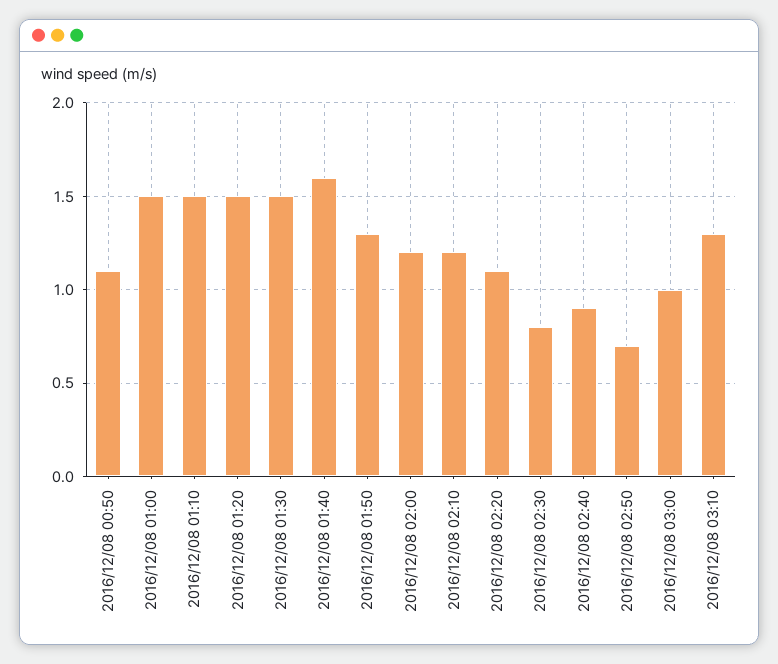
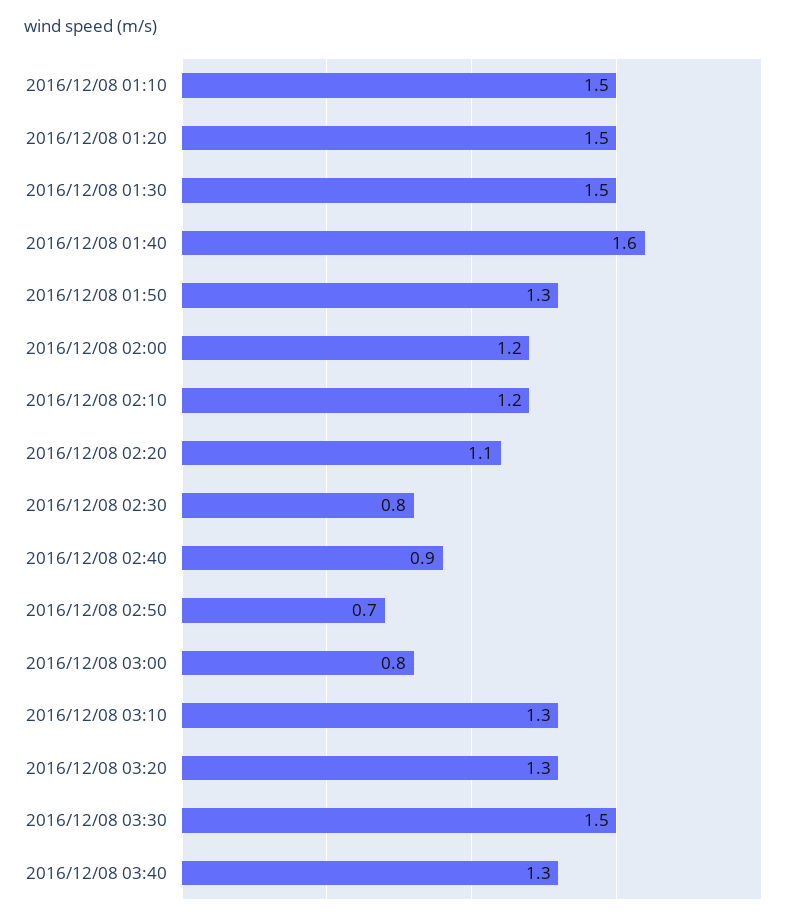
2016/12/08 00:50: 1.1 -> none
2016/12/08 01:00: 1.5 -> none
2016/12/08 03:00: 1 -> 0.8
2016/12/08 03:20: none -> 1.3
2016/12/08 03:30: none -> 1.5
2016/12/08 03:40: none -> 1.3

